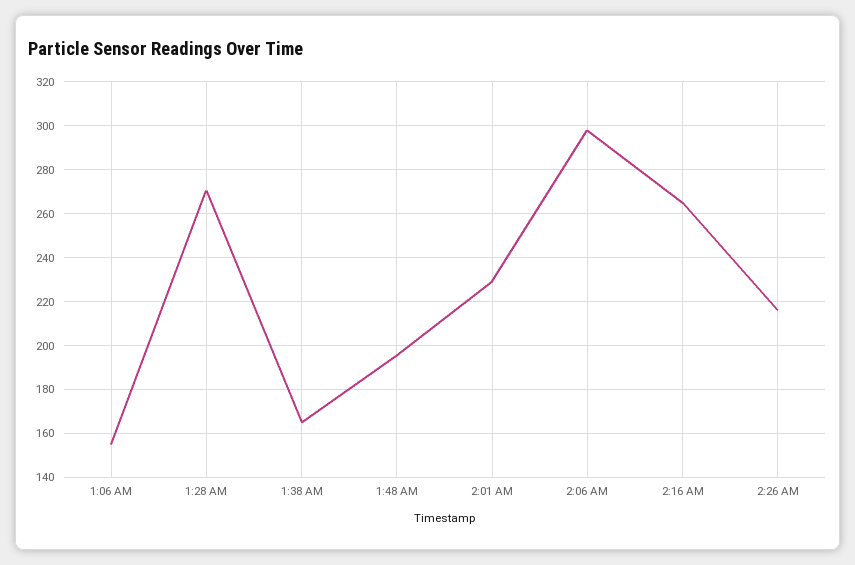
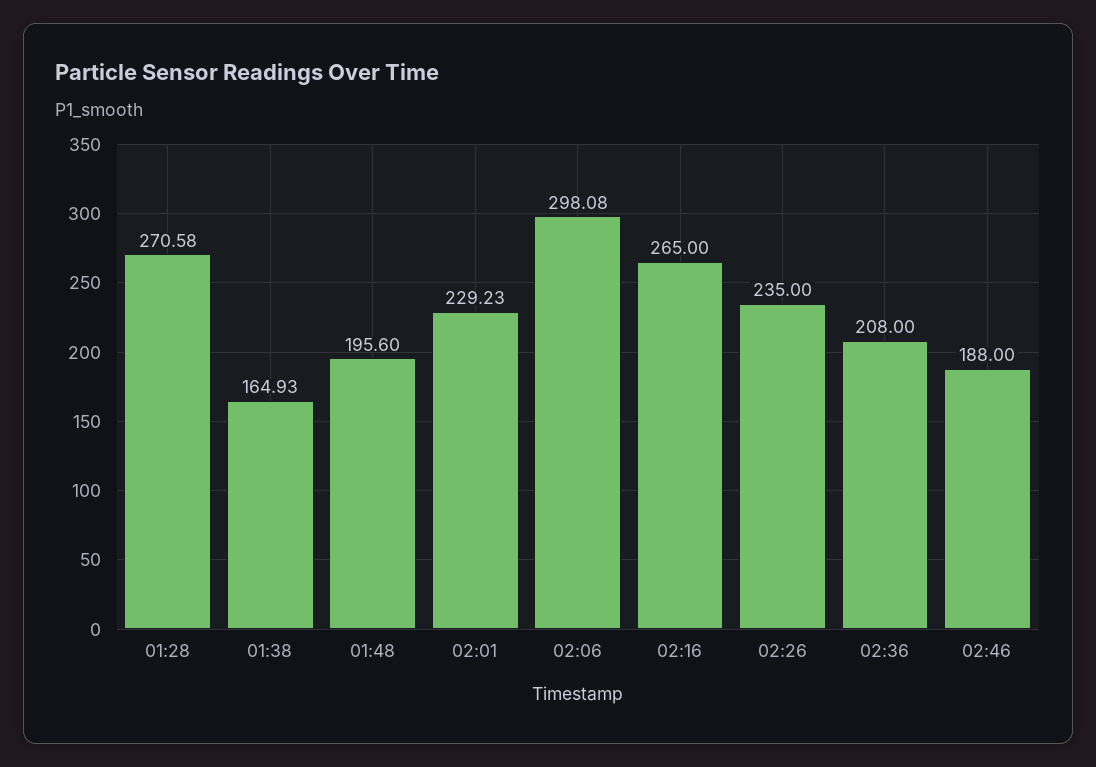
1:06 AM: 155 -> none
2:26 AM: 215 -> 235
02:36: none -> 208
02:46: none -> 188

